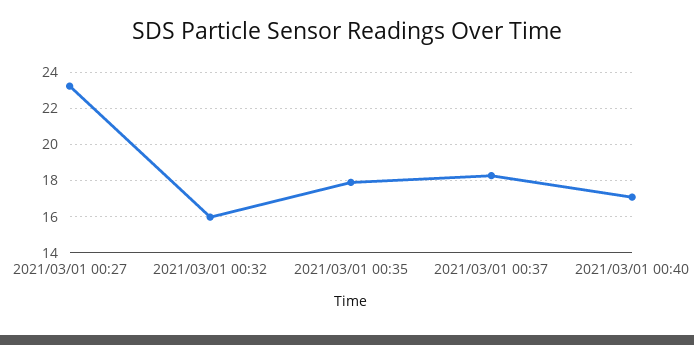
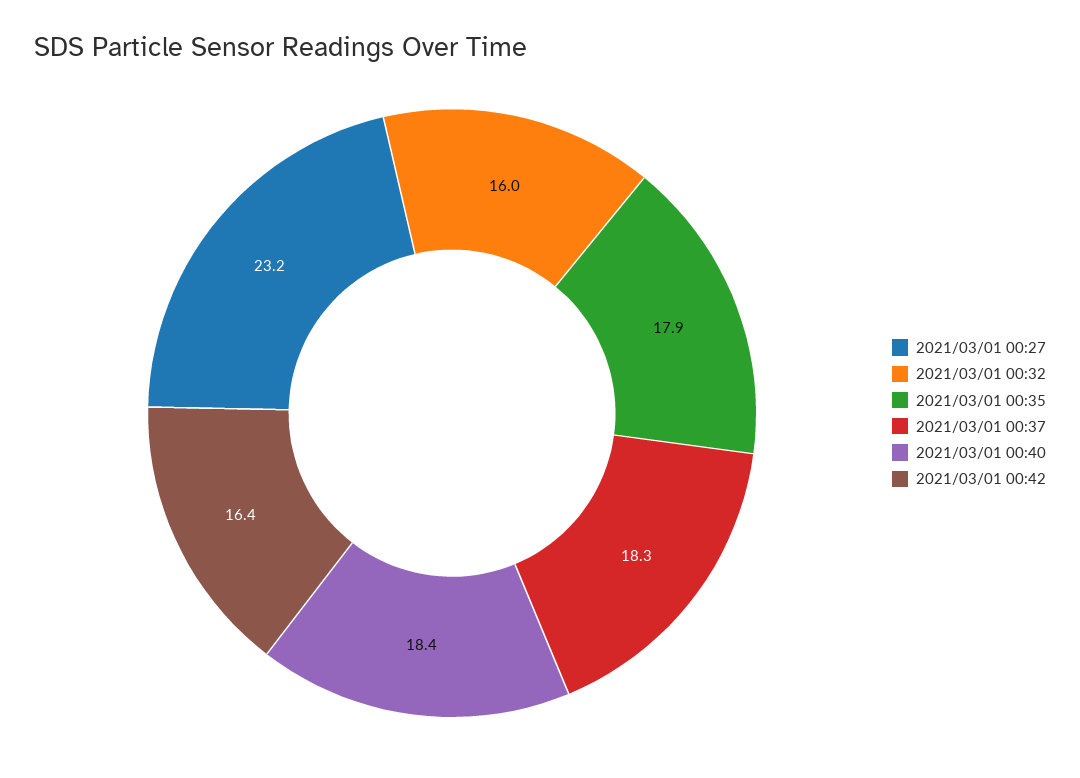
2021/03/01 00:40: 17 -> 18.4
2021/03/01 00:42: none -> 16.4

